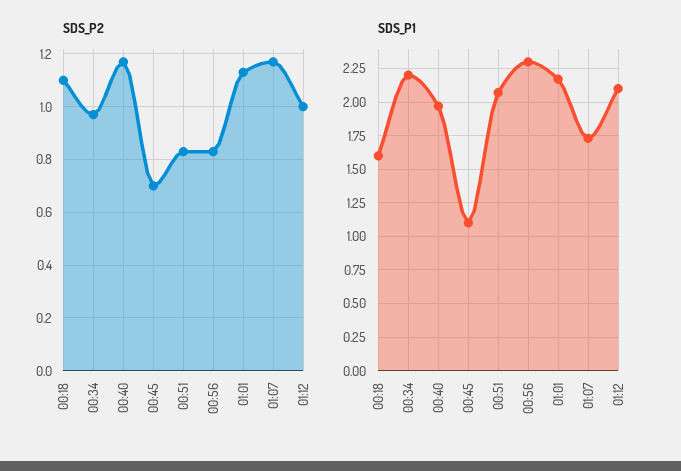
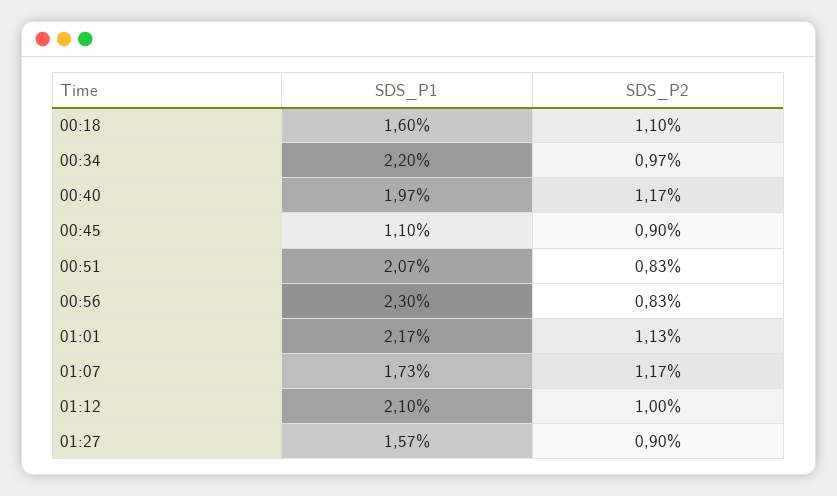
SDS_P2, 00:45: 0.7 -> 0.9
SDS_P1, 01:27: none -> 1.57
SDS_P2, 01:27: none -> 0.9

